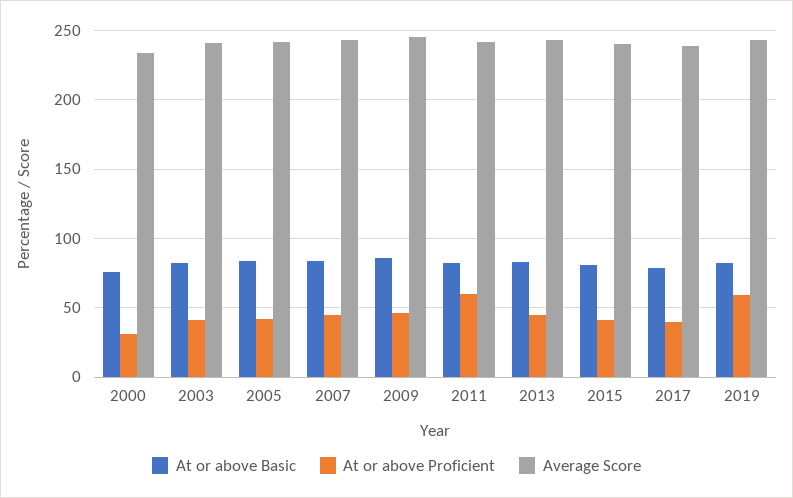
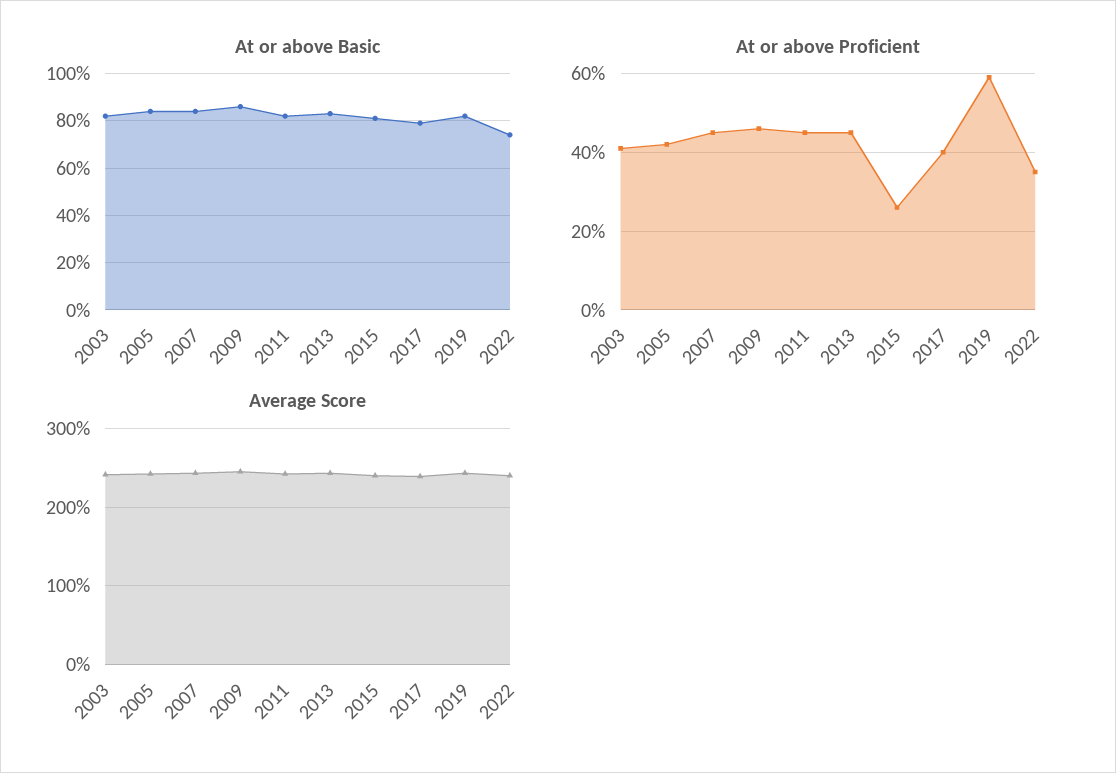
At or above Basic, 2000: 75 -> none
At or above Proficient, 2000: 30 -> none
Average Score, 2000: 235 -> none
At or above Proficient, 2011: 60 -> 45
At or above Proficient, 2015: 40 -> 25
At or above Basic, 2022: none -> 75
At or above Proficient, 2022: none -> 35
Average Score, 2022: none -> 240

